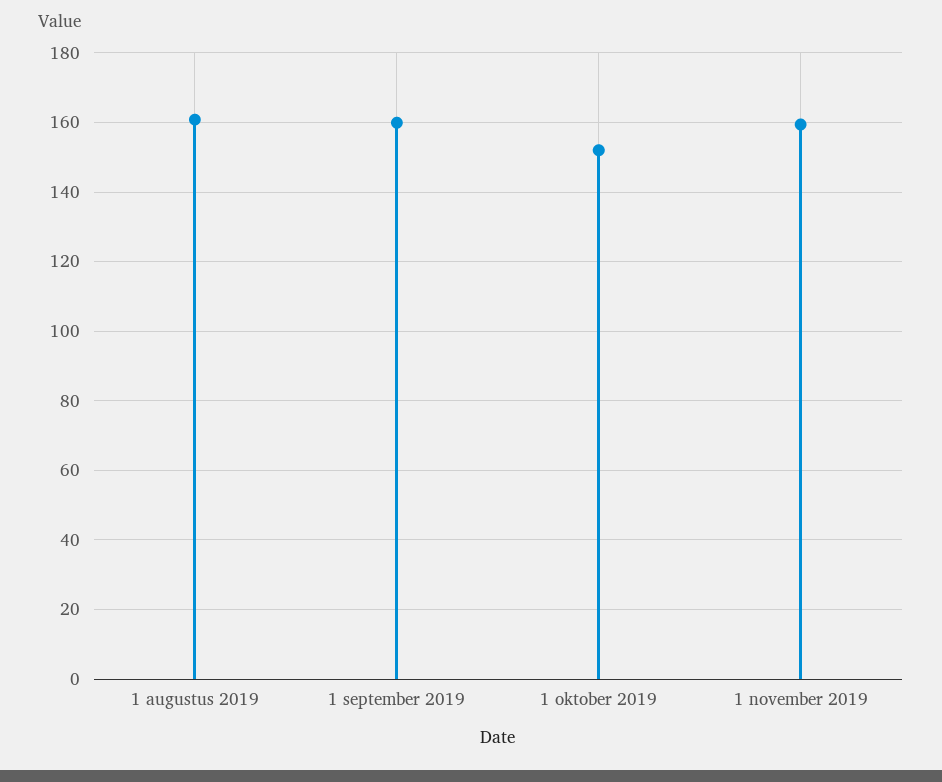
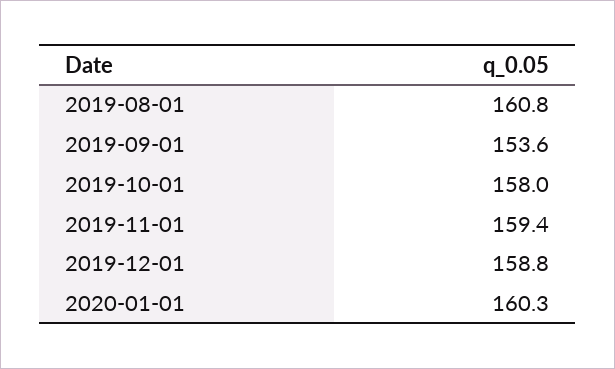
1 september 2019: 160 -> 153.6
1 oktober 2019: 152 -> 158
2019-12-01: none -> 158.8
2020-01-01: none -> 160.3

